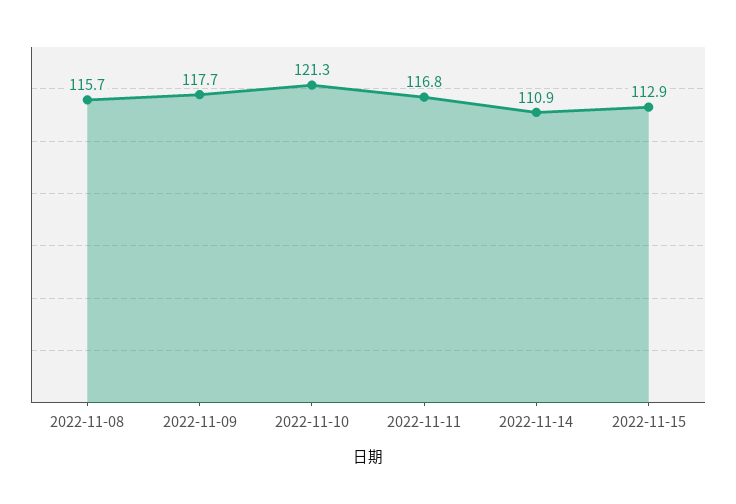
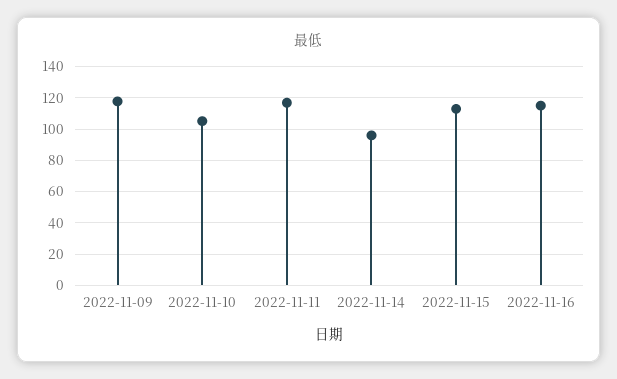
2022-11-08: 115.7 -> none
2022-11-10: 121.3 -> 105
2022-11-14: 110.9 -> 95
2022-11-16: none -> 115

